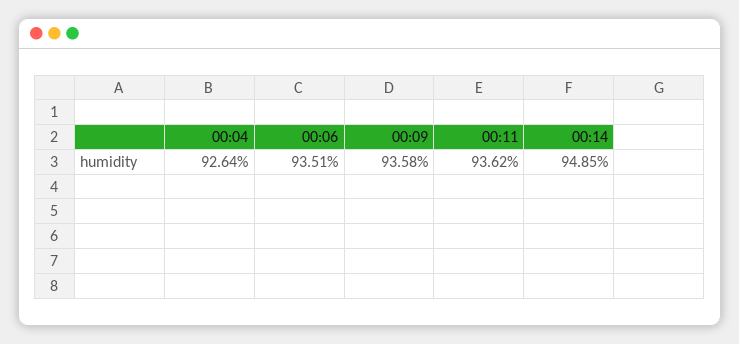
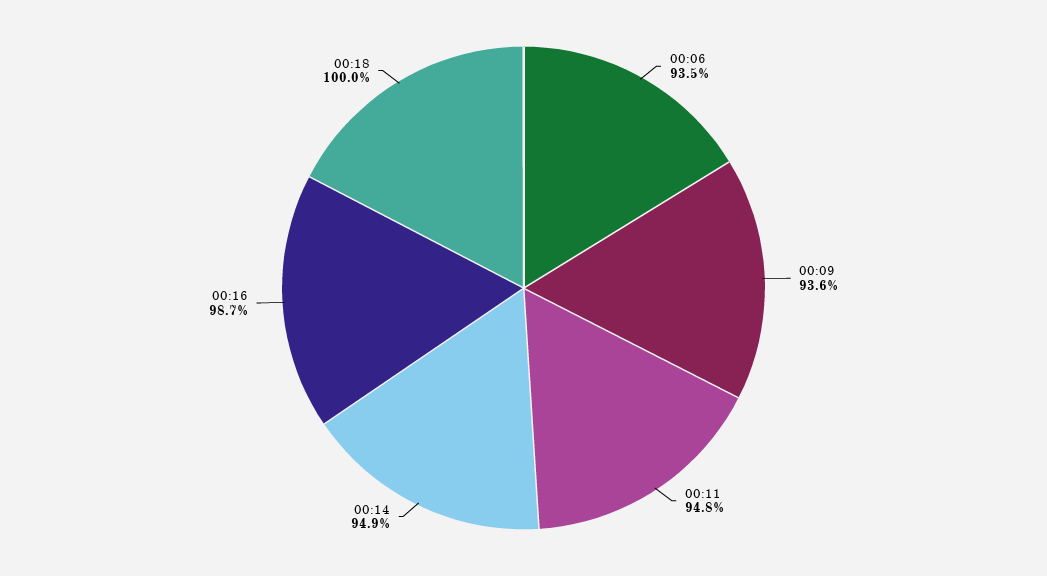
00:04: 92.64 -> none
00:11: 93.62 -> 94.8
00:16: none -> 98.7
00:18: none -> 100

